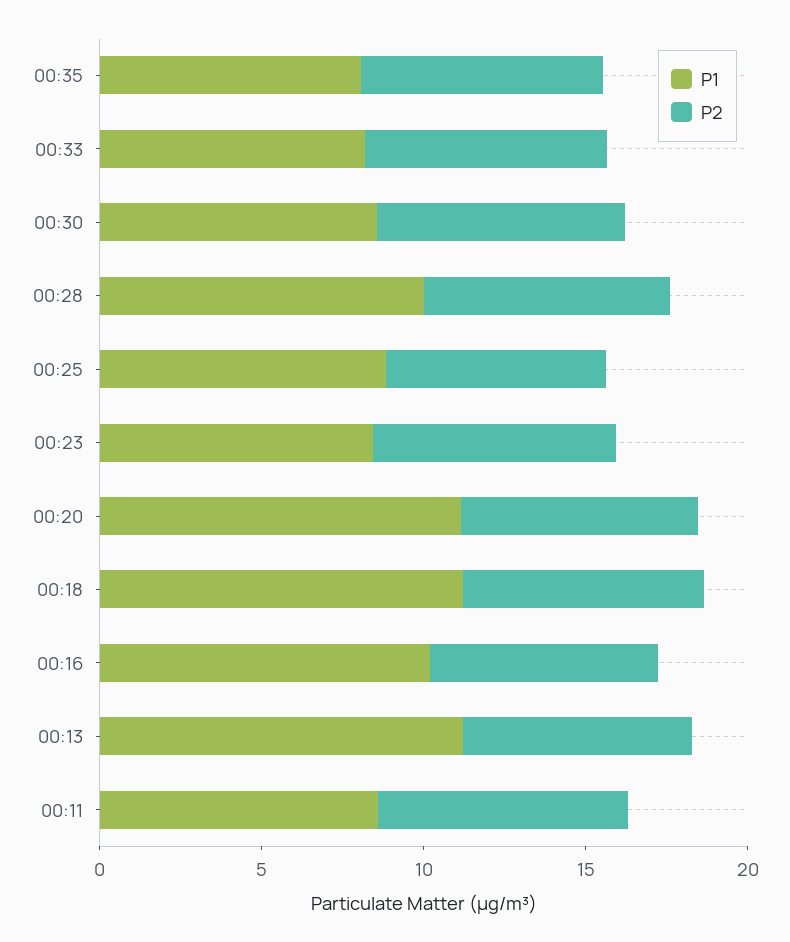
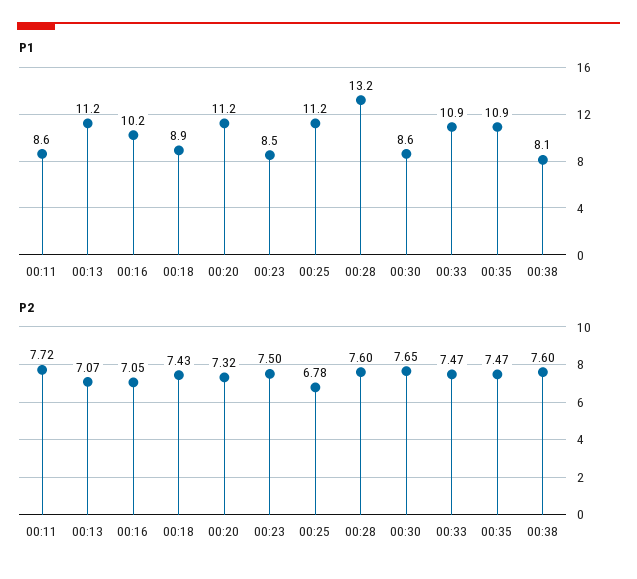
P1, 00:35: 8 -> 10.9
P1, 00:33: 8 -> 10.9
P1, 00:28: 10 -> 13.2
P1, 00:25: 9 -> 11.2
P1, 00:18: 11 -> 8.9
P1, 00:38: none -> 8.1
P2, 00:38: none -> 7.6

